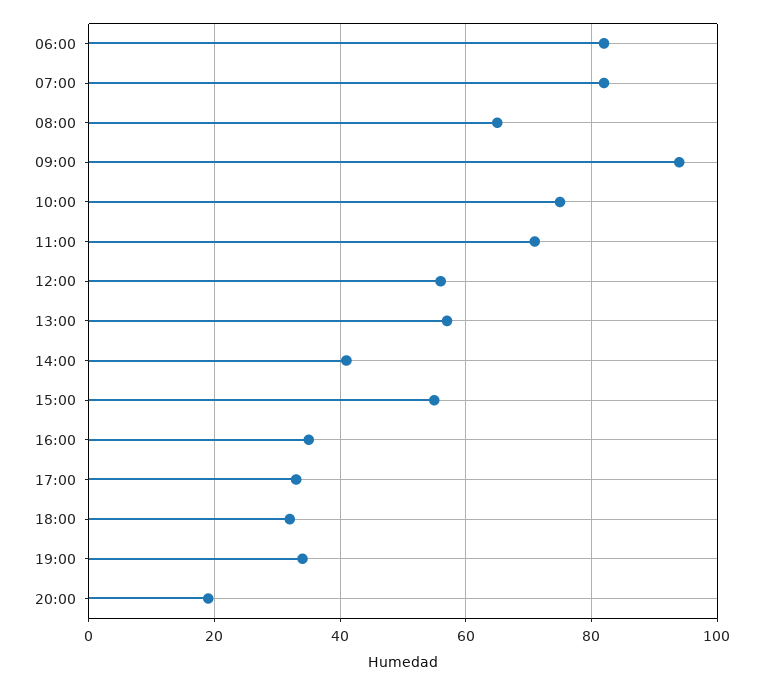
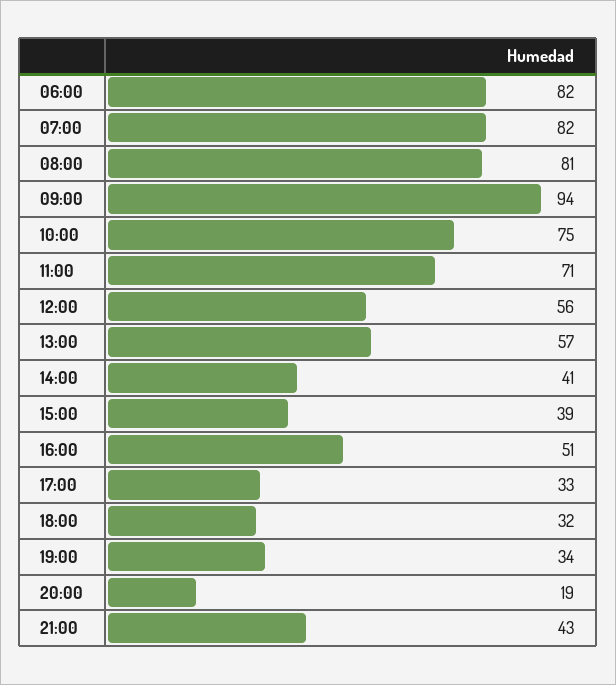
08:00: 65 -> 81
15:00: 55 -> 39
16:00: 35 -> 51
21:00: none -> 43

